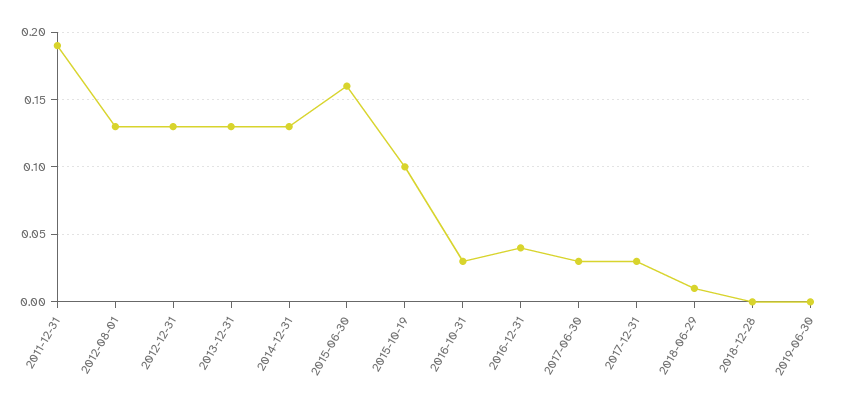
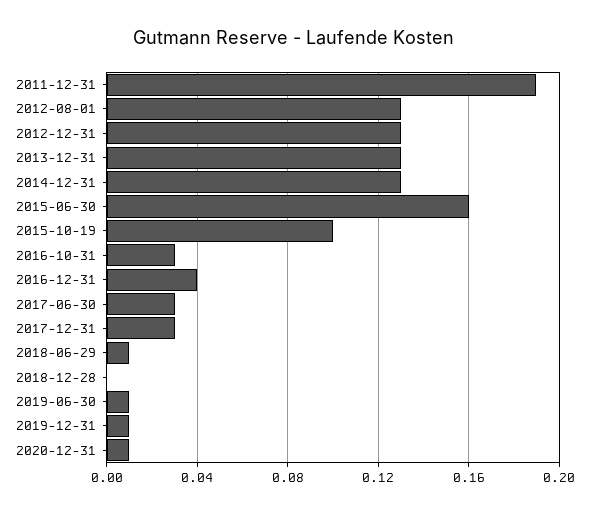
2019-06-30: 0 -> 0.01
2019-12-31: none -> 0.01
2020-12-31: none -> 0.01

